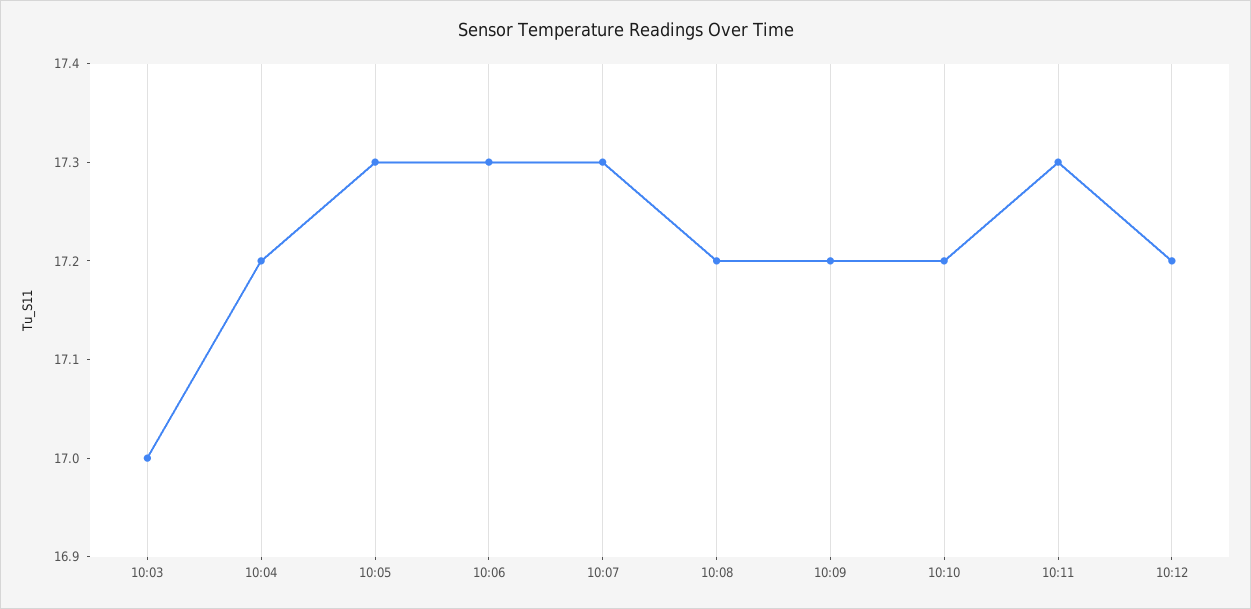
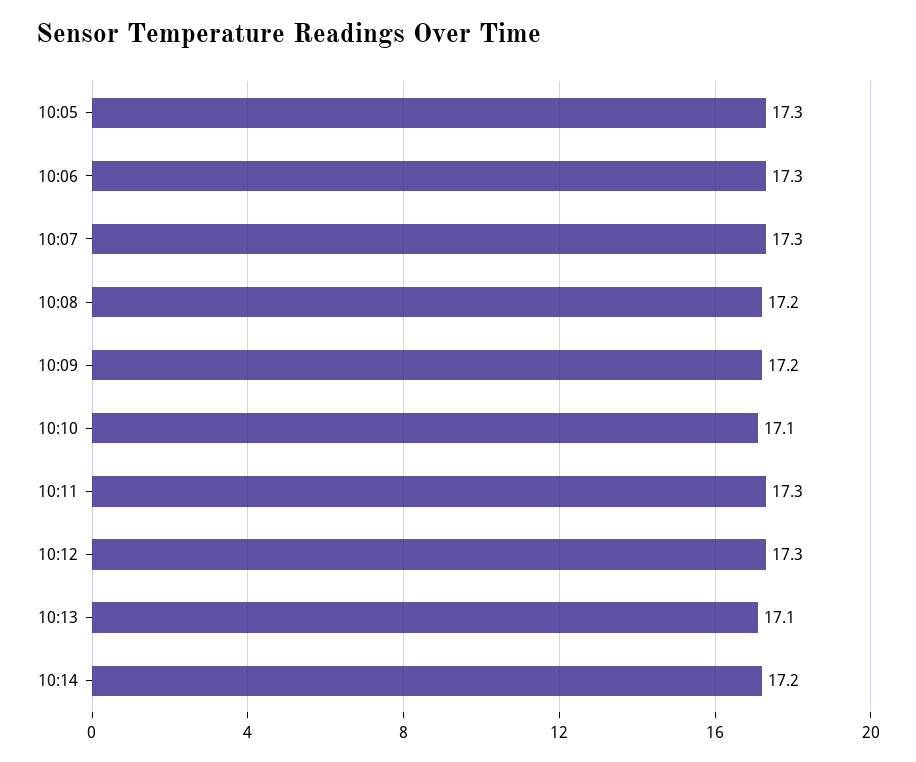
10:03: 17 -> none
10:04: 17.2 -> none
10:10: 17.2 -> 17.1
10:12: 17.2 -> 17.3
10:13: none -> 17.1
10:14: none -> 17.2

